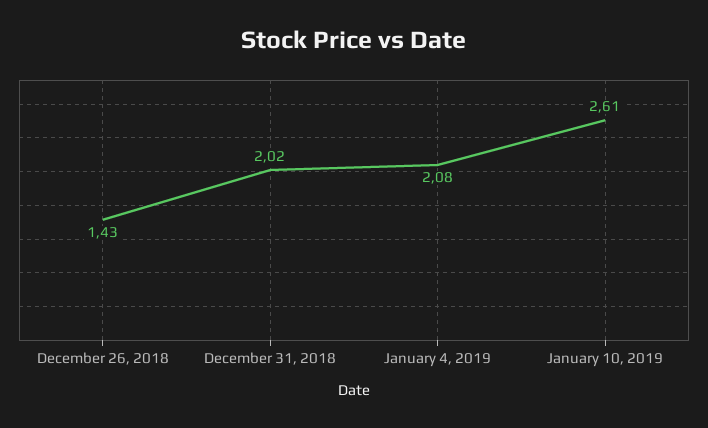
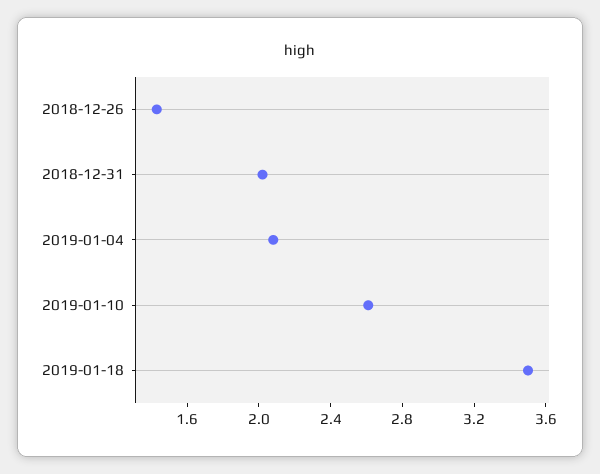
2019-01-18: none -> 3.5

